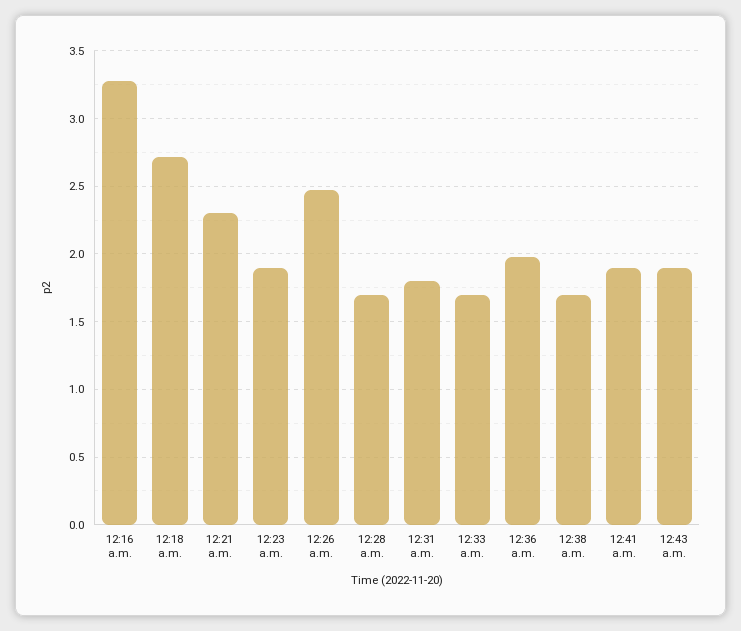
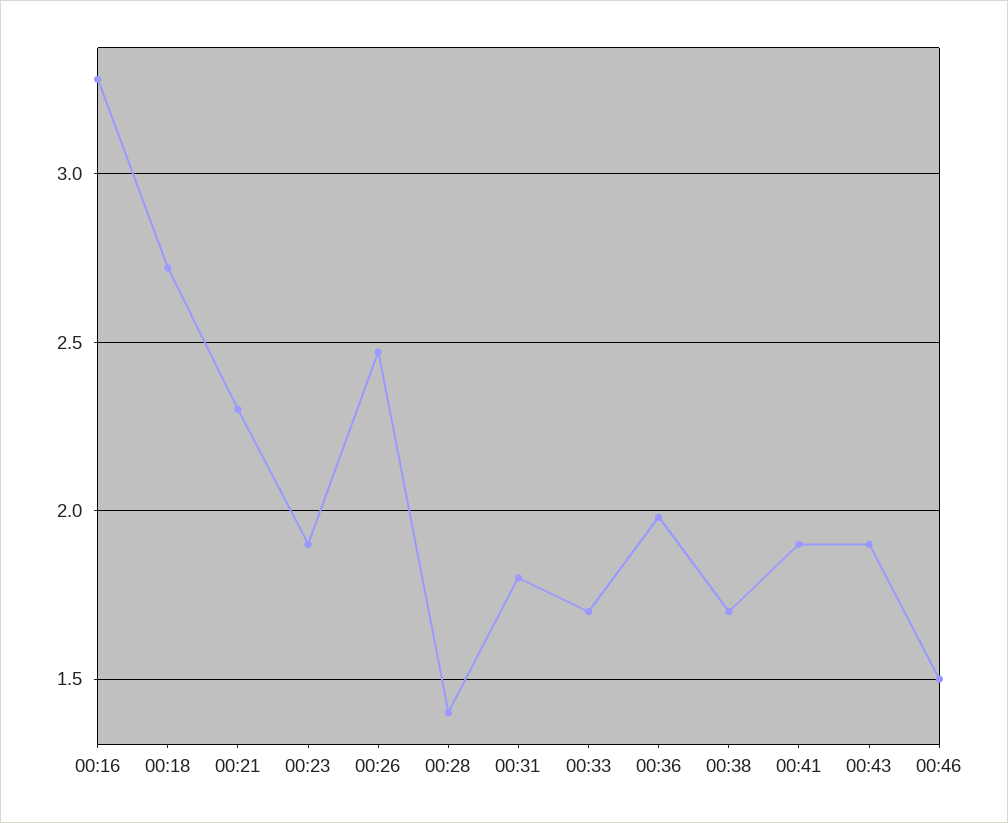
12:28 a.m.: 1.7 -> 1.4
00:46: none -> 1.5

